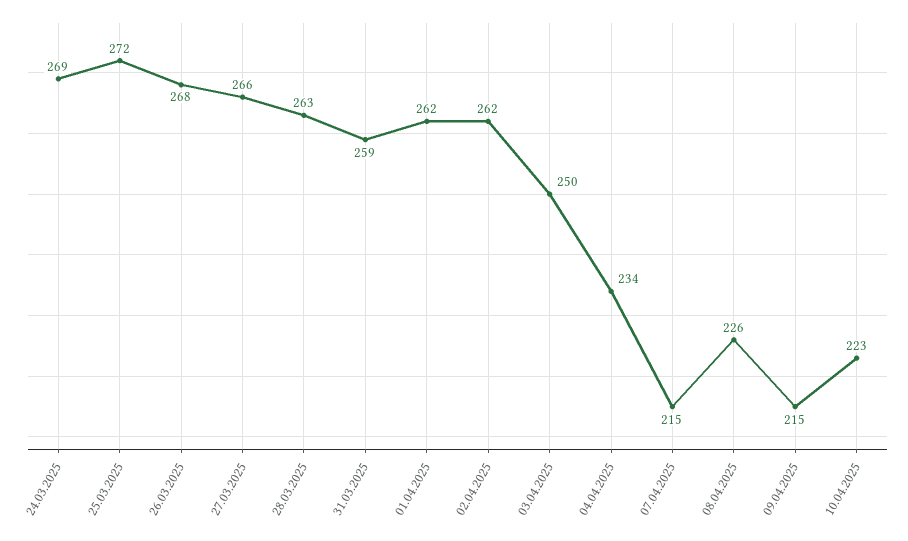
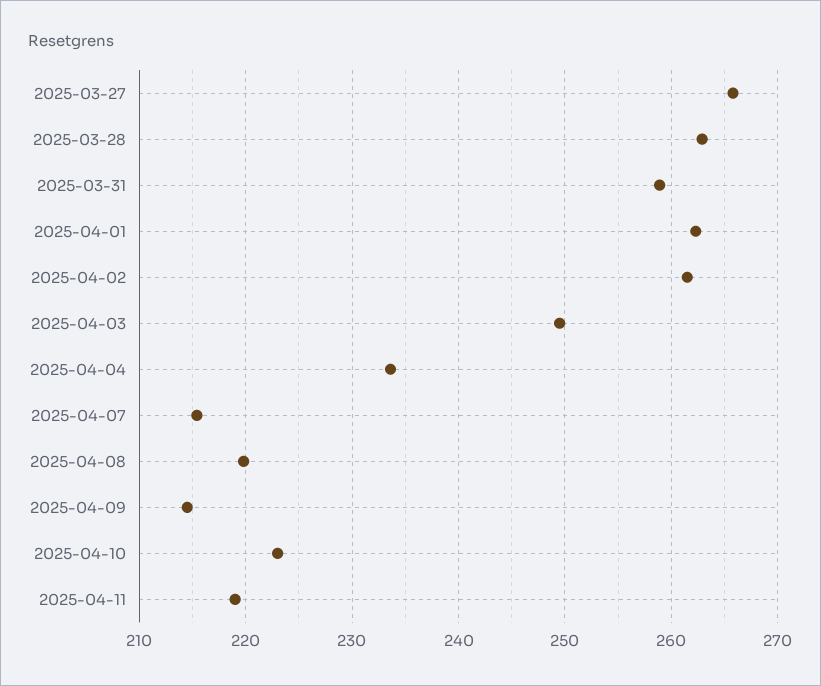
24.03.2025: 269 -> none
25.03.2025: 272 -> none
26.03.2025: 268 -> none
08.04.2025: 226 -> 220
2025-04-11: none -> 219

